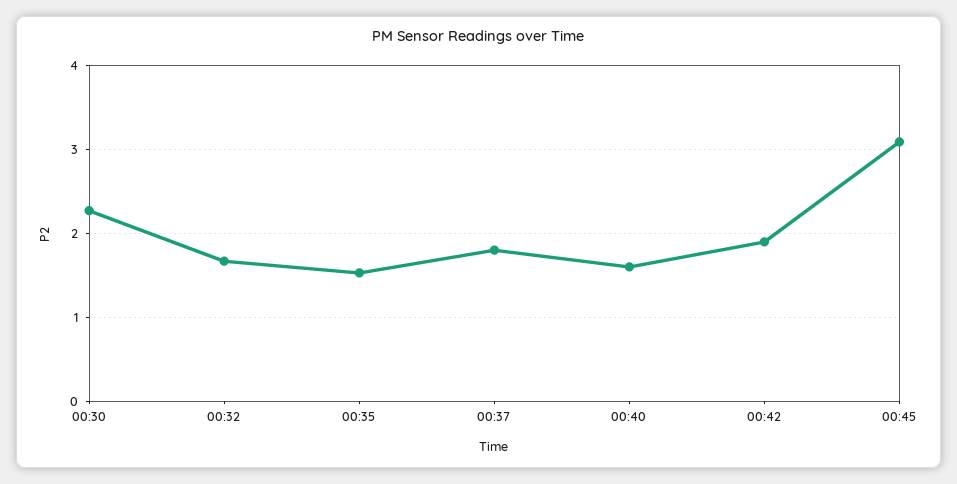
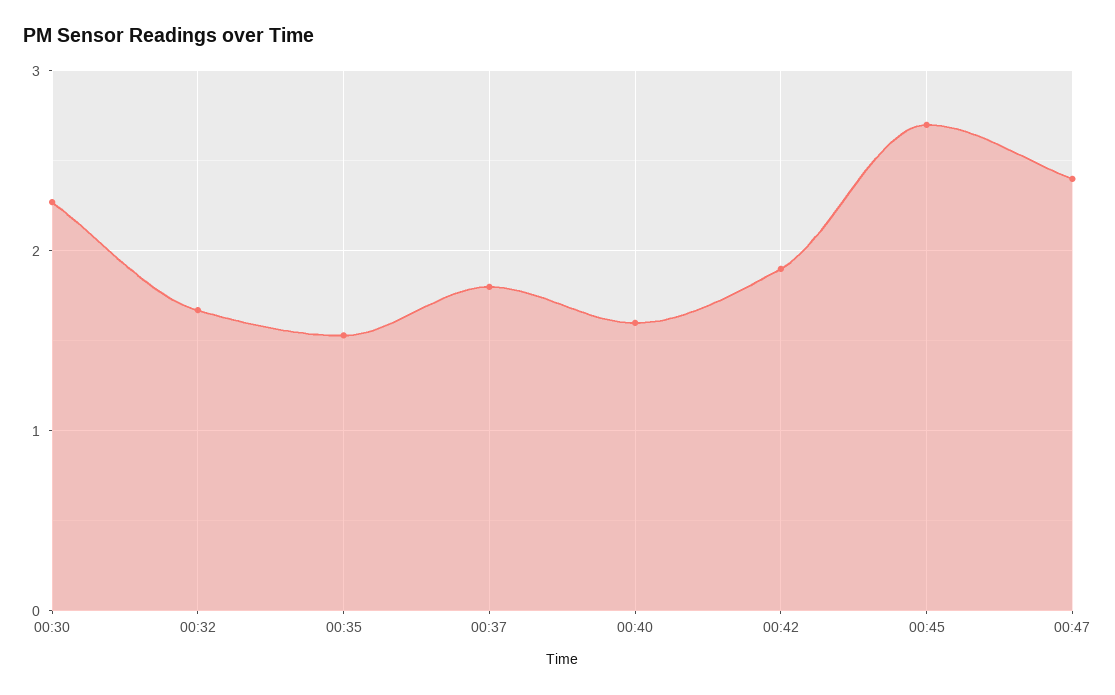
00:45: 3.1 -> 2.7
00:47: none -> 2.4

